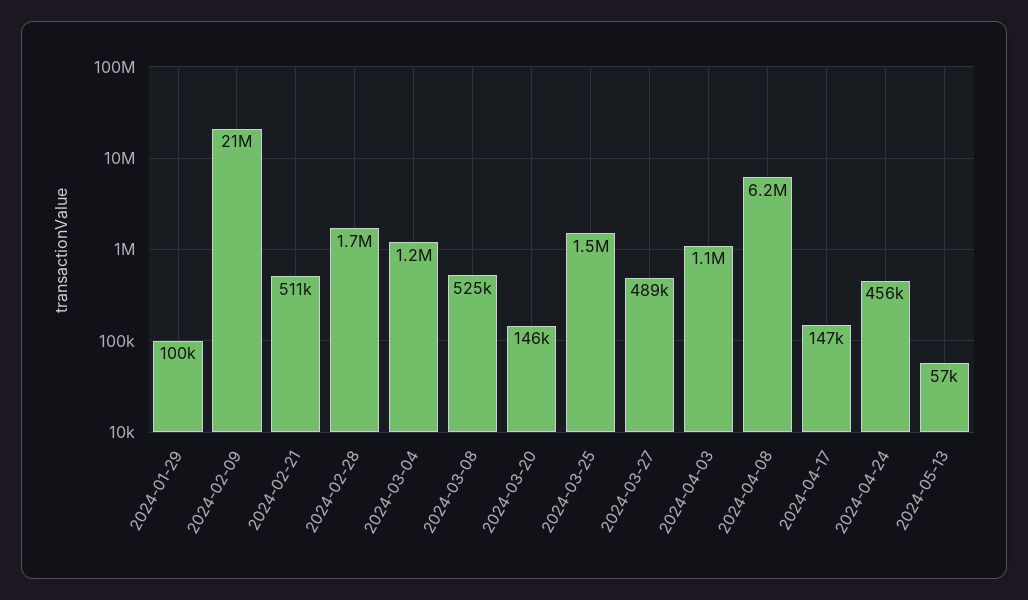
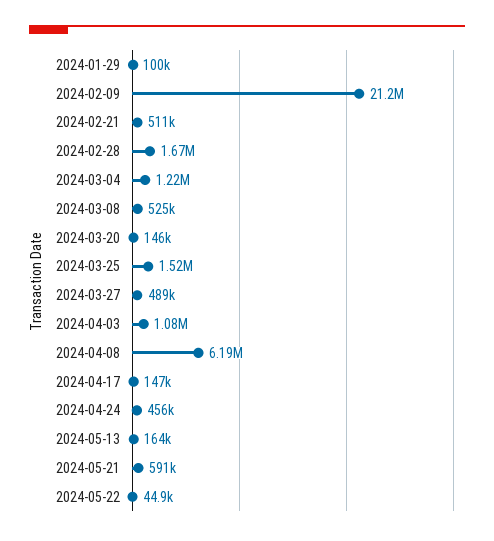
2024-05-13: 57000 -> 164000
2024-05-21: none -> 591000
2024-05-22: none -> 44900

